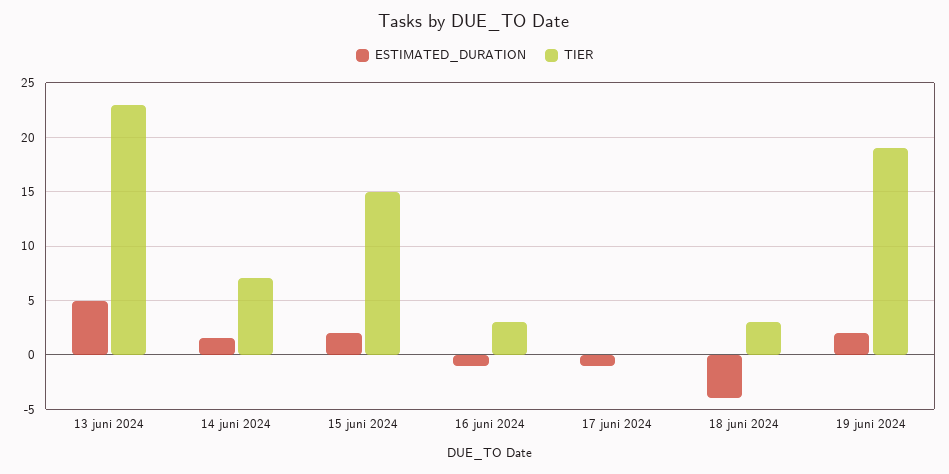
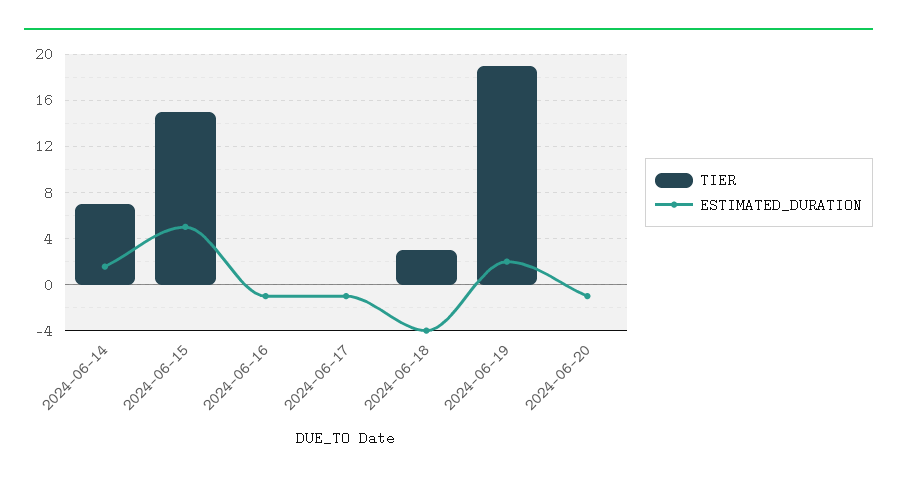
ESTIMATED_DURATION, 13 juni 2024: 5 -> none
TIER, 13 juni 2024: 23 -> none
ESTIMATED_DURATION, 15 juni 2024: 2 -> 5
TIER, 16 juni 2024: 3 -> 0
TIER, 2024-06-20: none -> 0
ESTIMATED_DURATION, 2024-06-20: none -> -1

